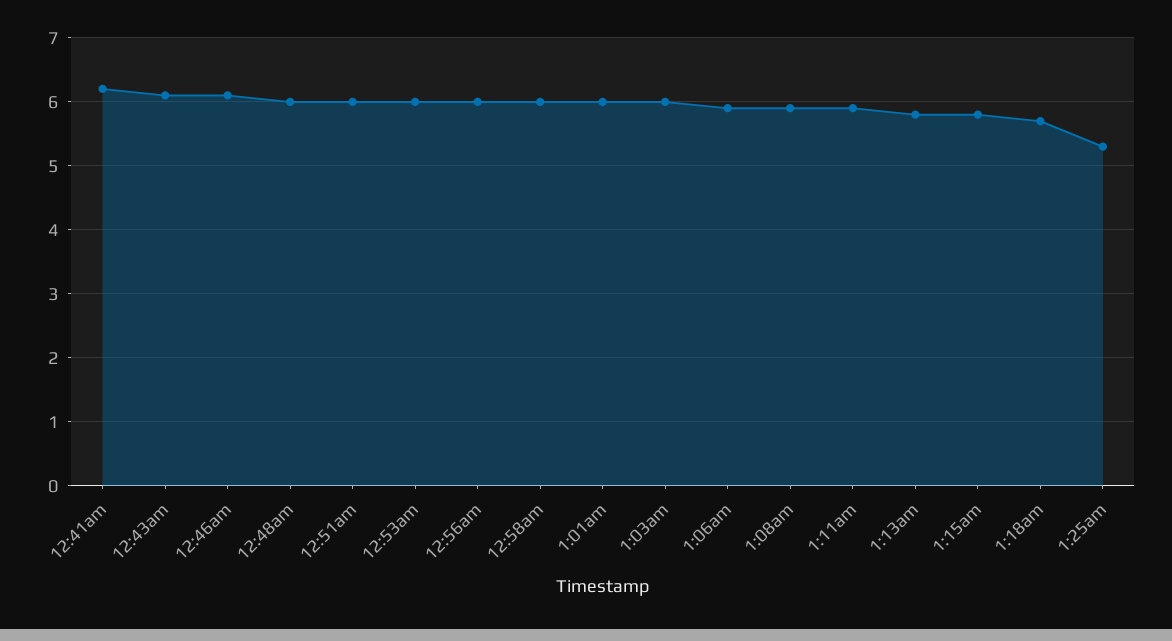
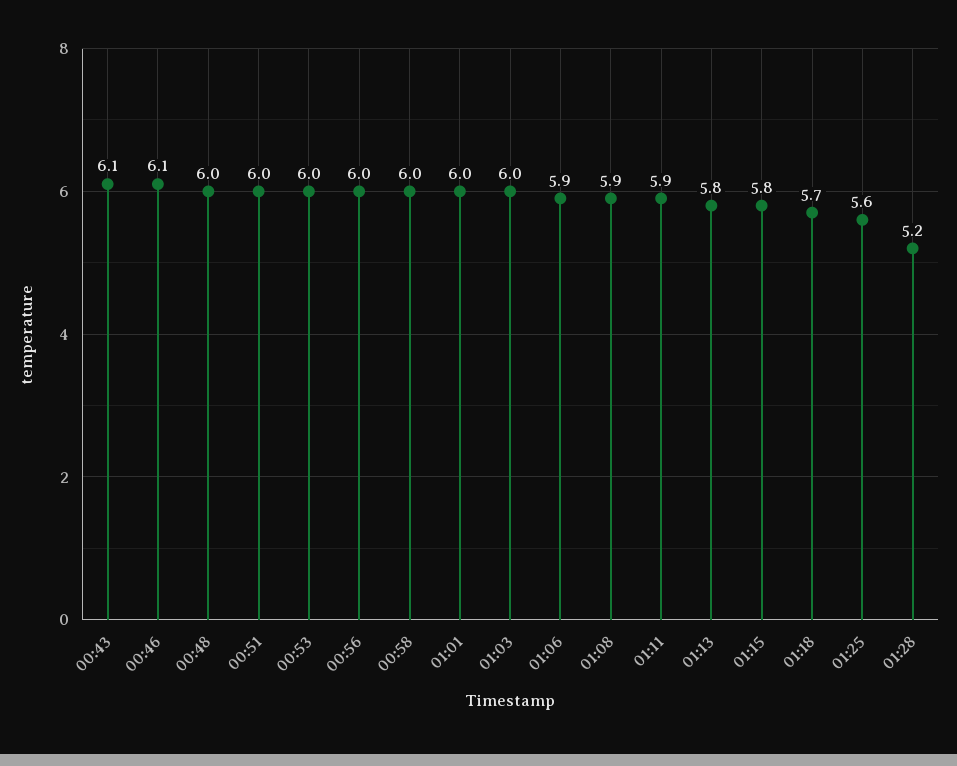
12:41am: 6.2 -> none
1:25am: 5.3 -> 5.6
01:28: none -> 5.2

